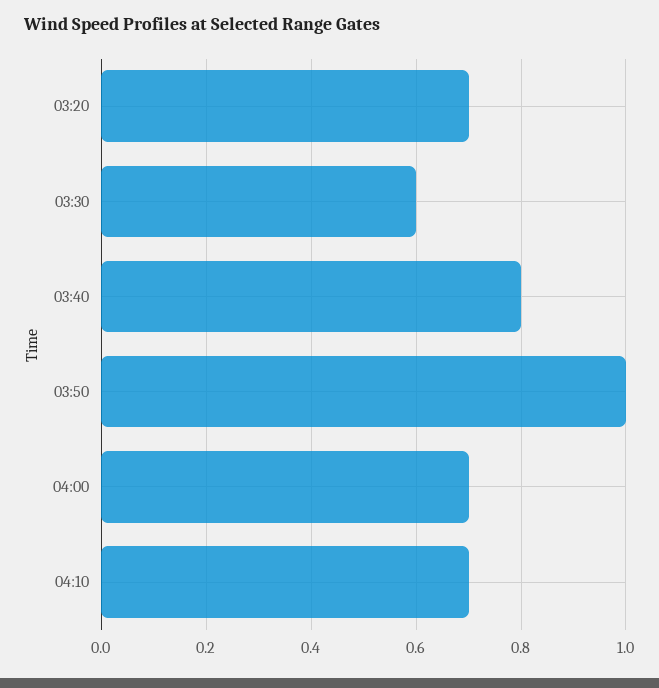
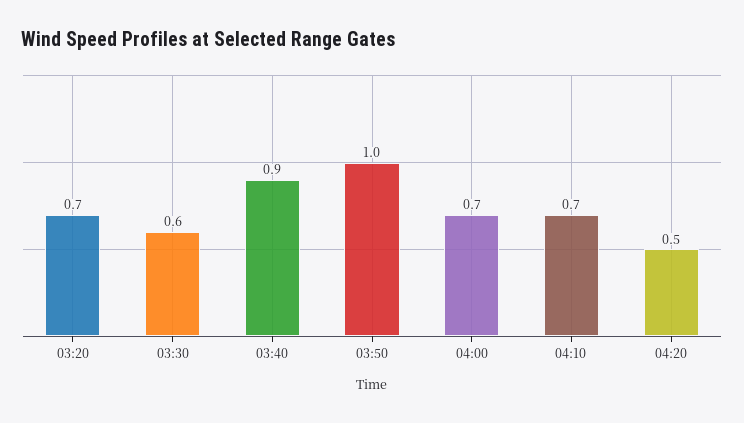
03:40: 0.8 -> 0.9
04:20: none -> 0.5

